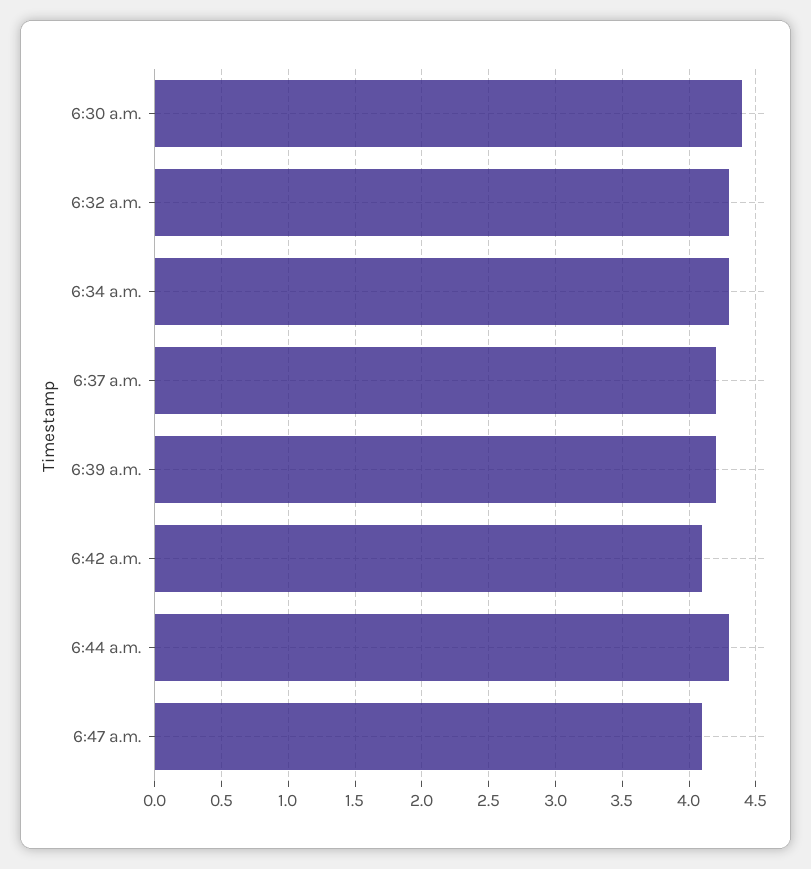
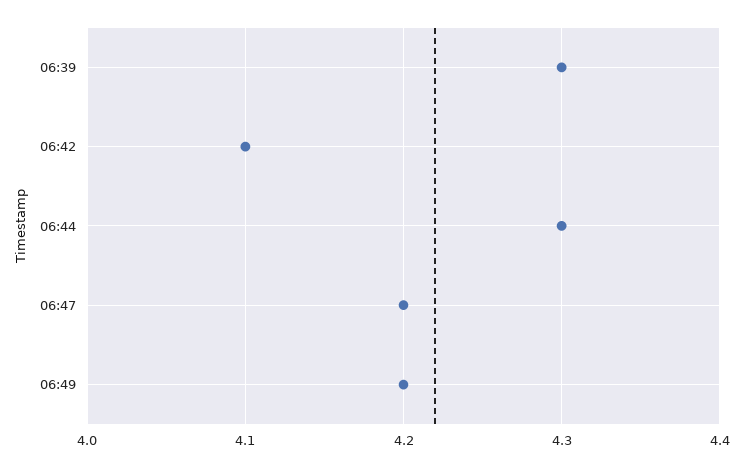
6:30 a.m.: 4.4 -> none
6:32 a.m.: 4.3 -> none
6:34 a.m.: 4.3 -> none
6:37 a.m.: 4.2 -> none
6:39 a.m.: 4.2 -> 4.3
6:47 a.m.: 4.1 -> 4.2
06:49: none -> 4.2

